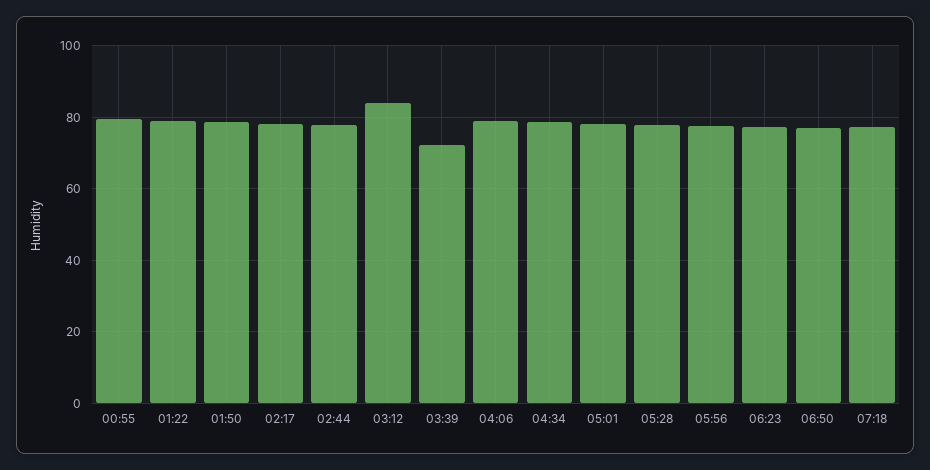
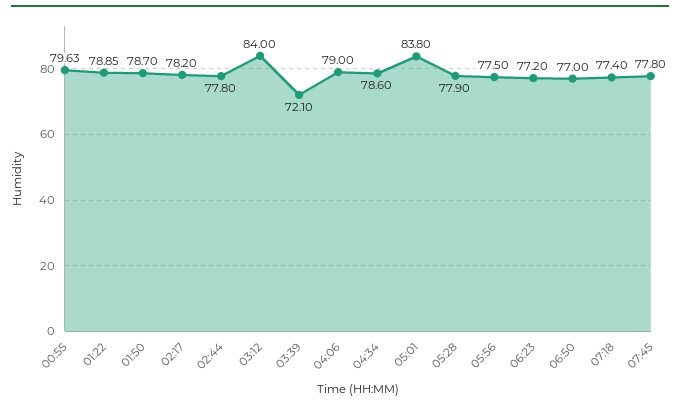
05:01: 78 -> 83.8
07:45: none -> 77.8

